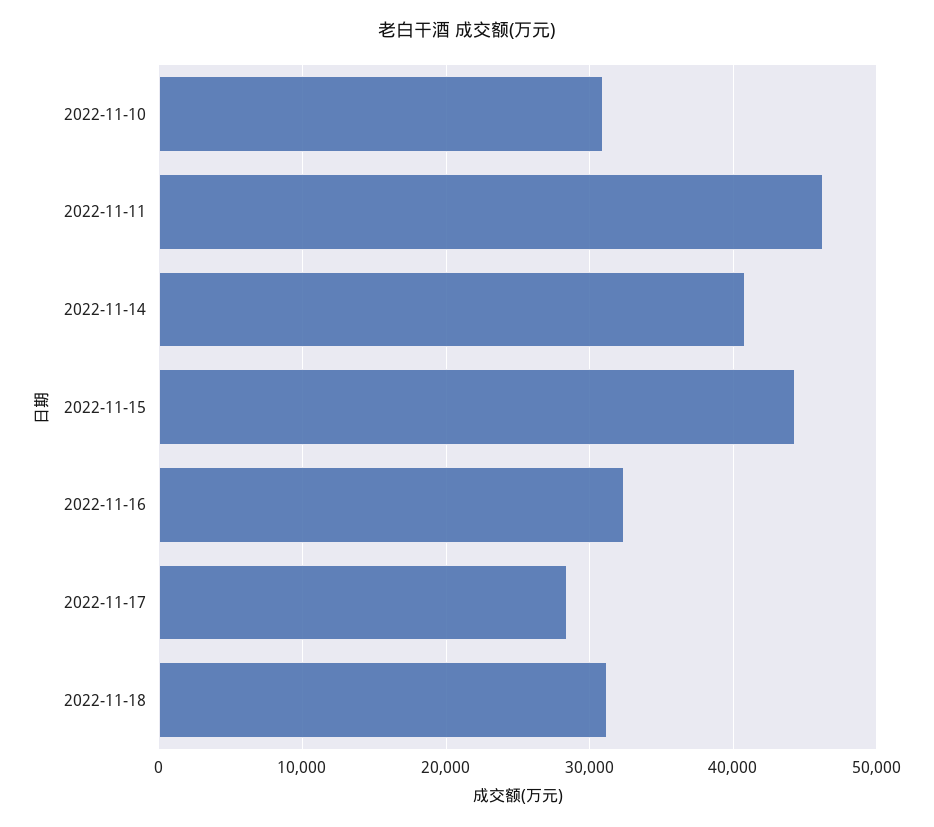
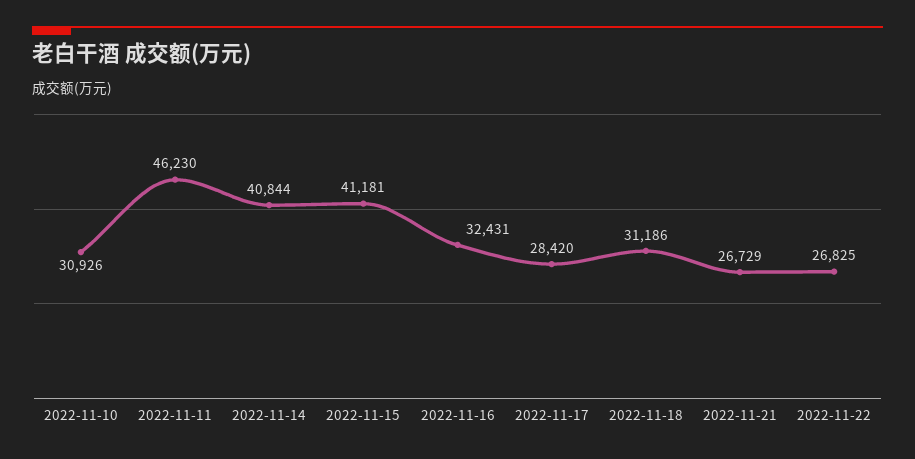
2022-11-15: 44000 -> 41181
2022-11-21: none -> 26729
2022-11-22: none -> 26825

